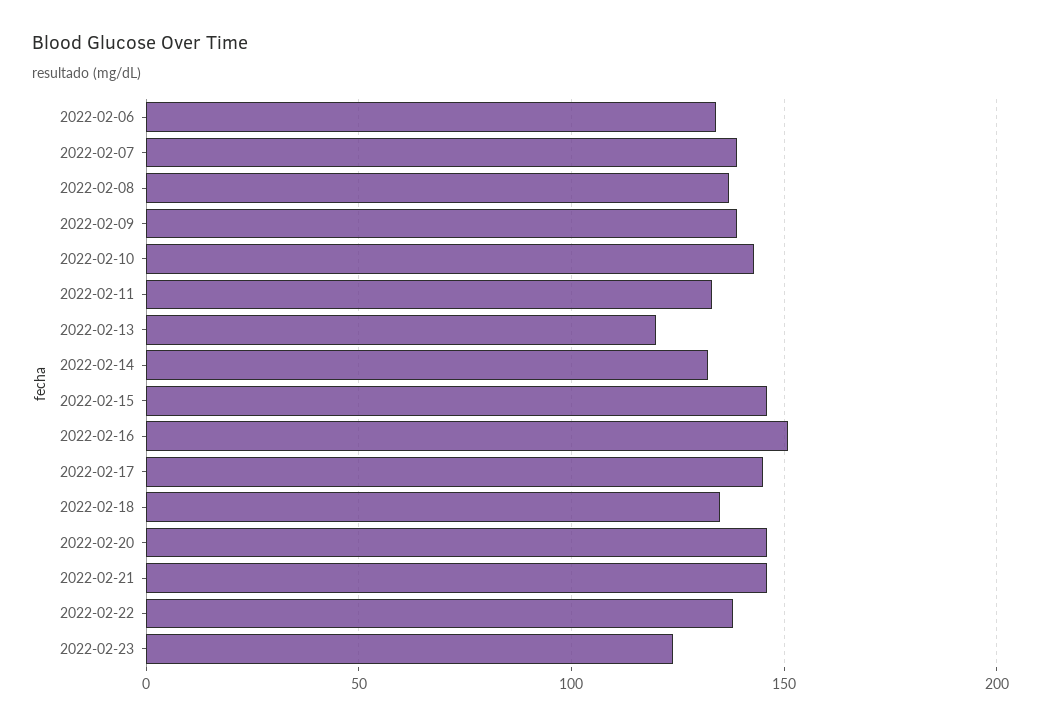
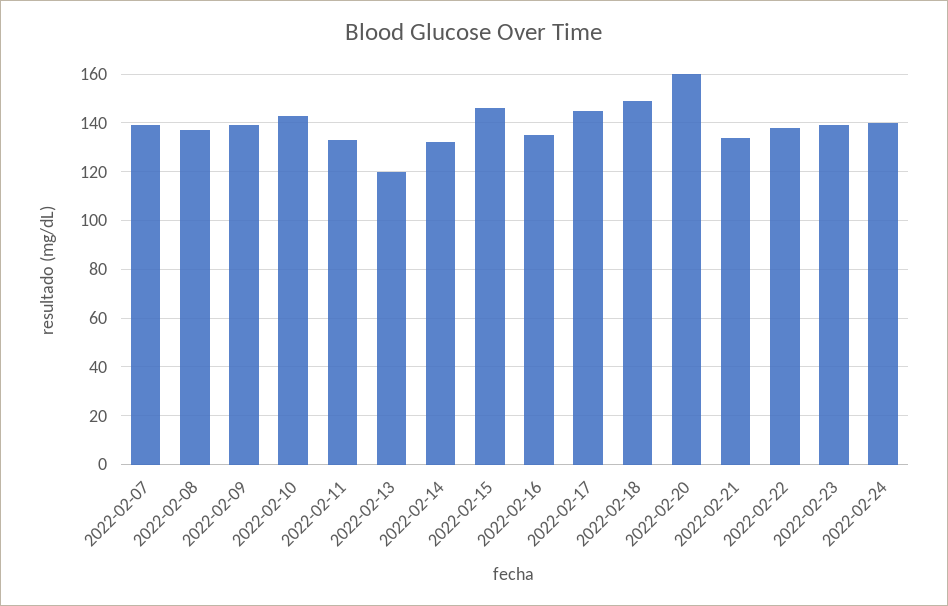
2022-02-06: 135 -> none
2022-02-16: 150 -> 135
2022-02-18: 135 -> 150
2022-02-20: 145 -> 160
2022-02-21: 145 -> 135
2022-02-23: 125 -> 140
2022-02-24: none -> 140

